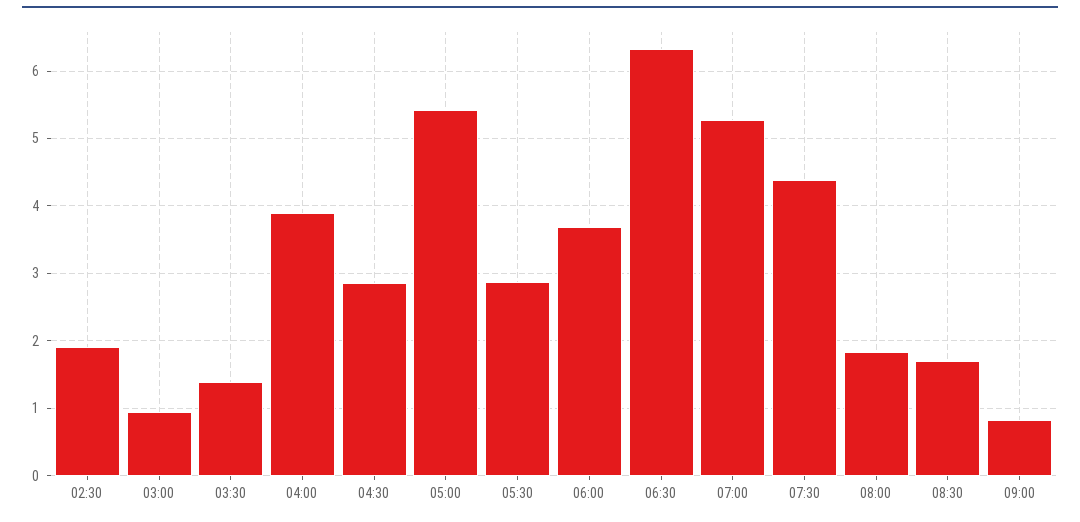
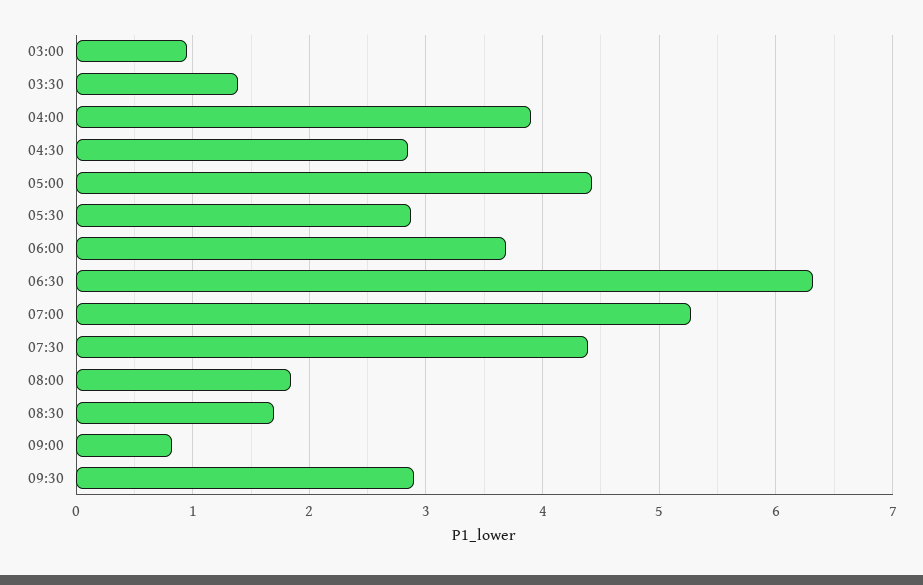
02:30: 1.9 -> none
05:00: 5.4 -> 4.4
09:30: none -> 2.9

